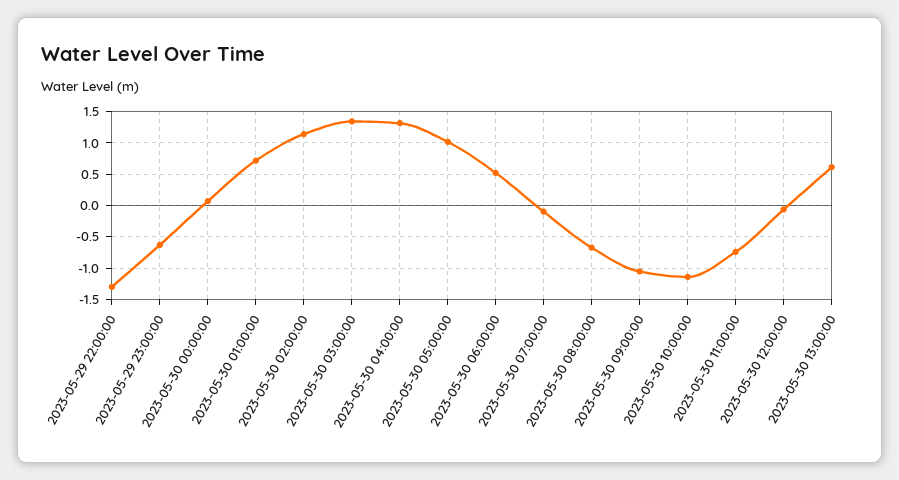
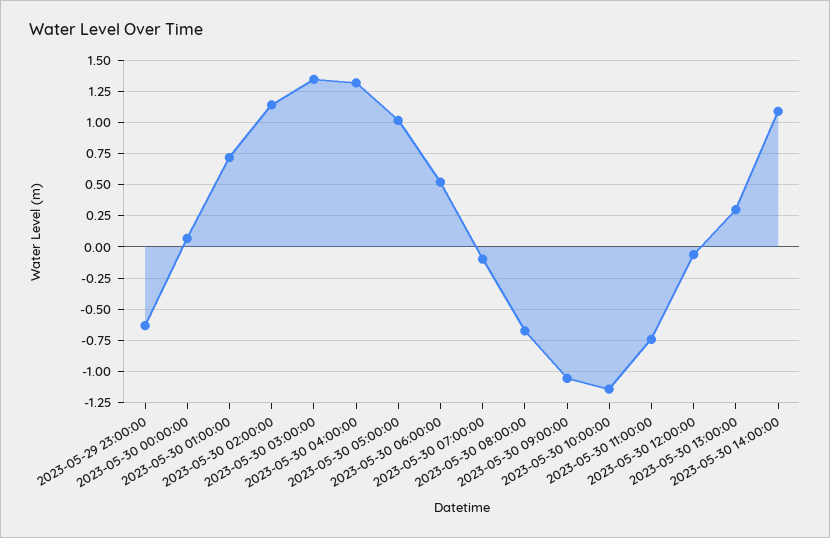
2023-05-29 22:00:00: -1.3 -> none
2023-05-30 13:00:00: 0.6 -> 0.3
2023-05-30 14:00:00: none -> 1.1

